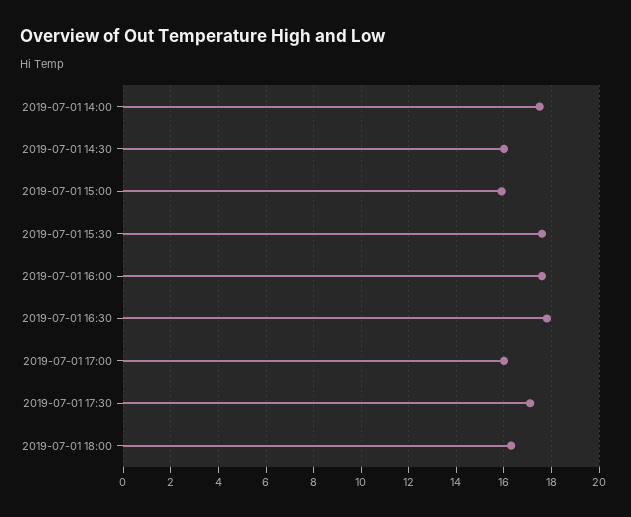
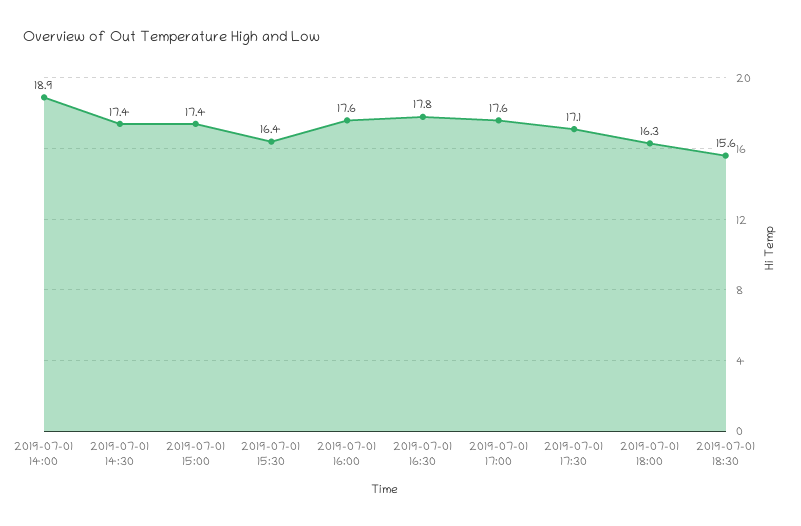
2019-07-01 14:00: 17.5 -> 18.9
2019-07-01 14:30: 16 -> 17.4
2019-07-01 15:00: 16 -> 17.4
2019-07-01 15:30: 17.5 -> 16.4
2019-07-01 17:00: 16 -> 17.6
2019-07-01 18:30: none -> 15.6

